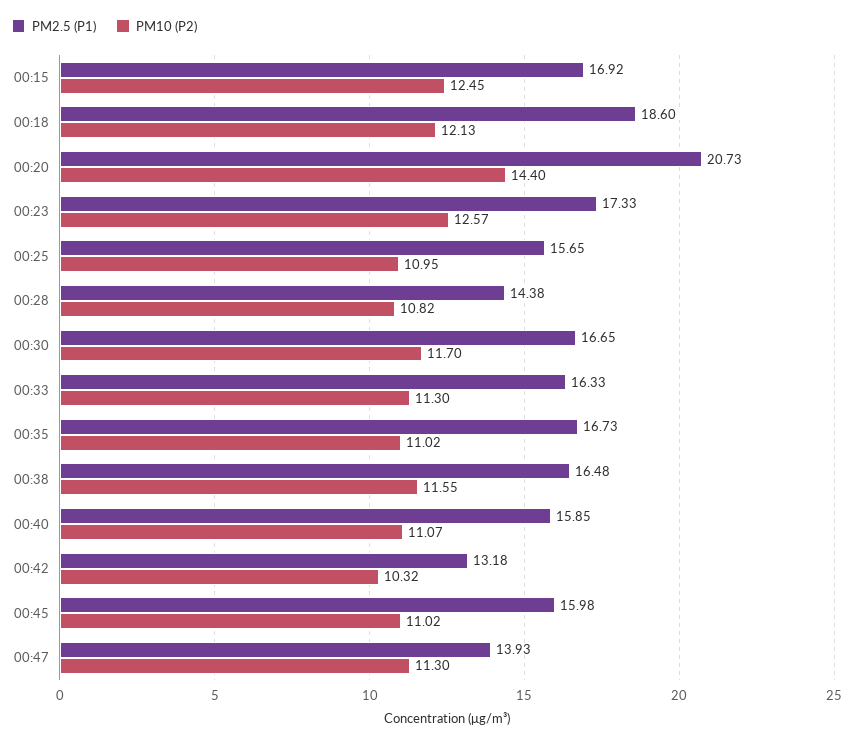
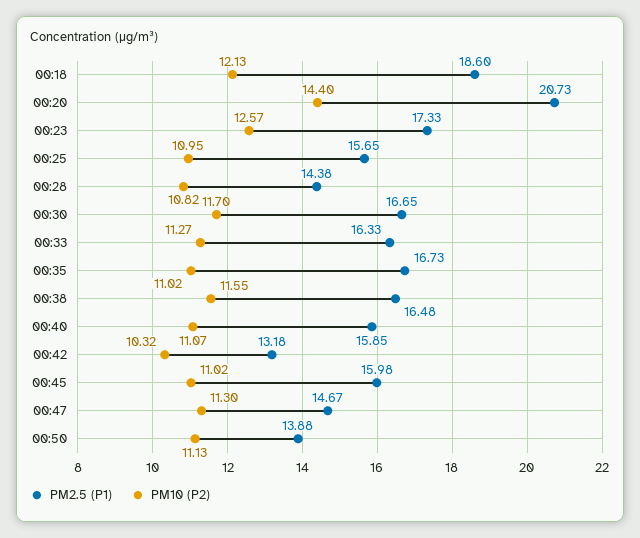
PM2.5 (P1), 00:15: 16.92 -> none
PM10 (P2), 00:15: 12.45 -> none
PM10 (P2), 00:33: 11.3 -> 11.27
PM2.5 (P1), 00:47: 13.93 -> 14.67
PM2.5 (P1), 00:50: none -> 13.88
PM10 (P2), 00:50: none -> 11.13

